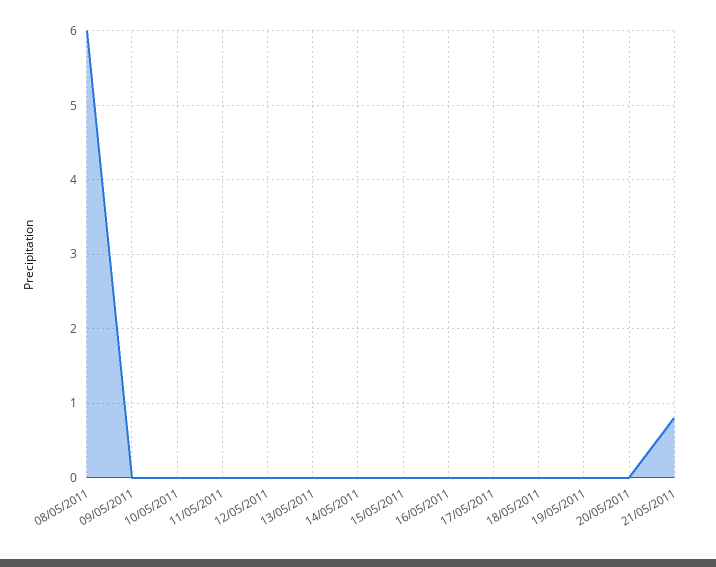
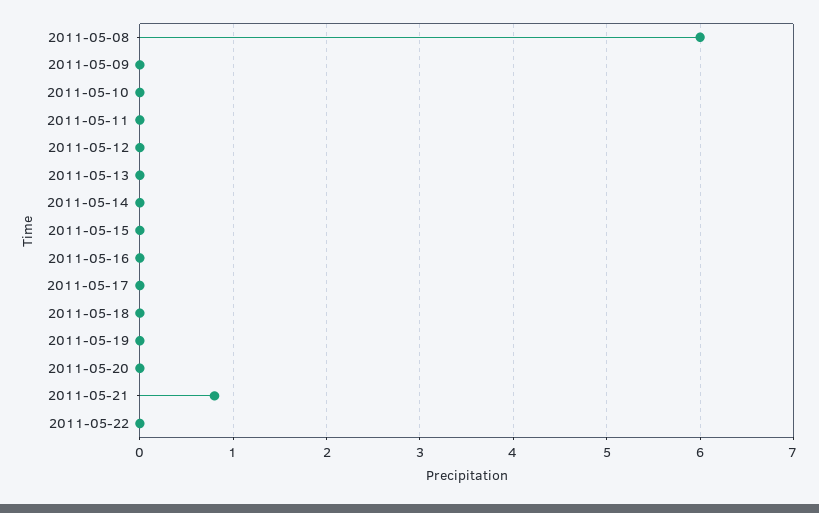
2011-05-22: none -> 0

